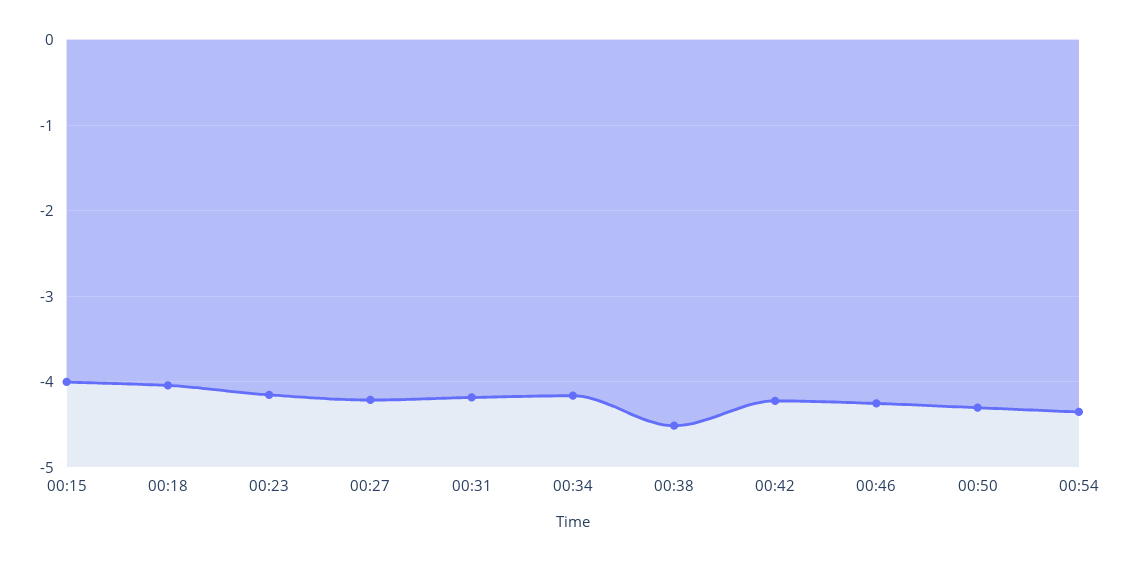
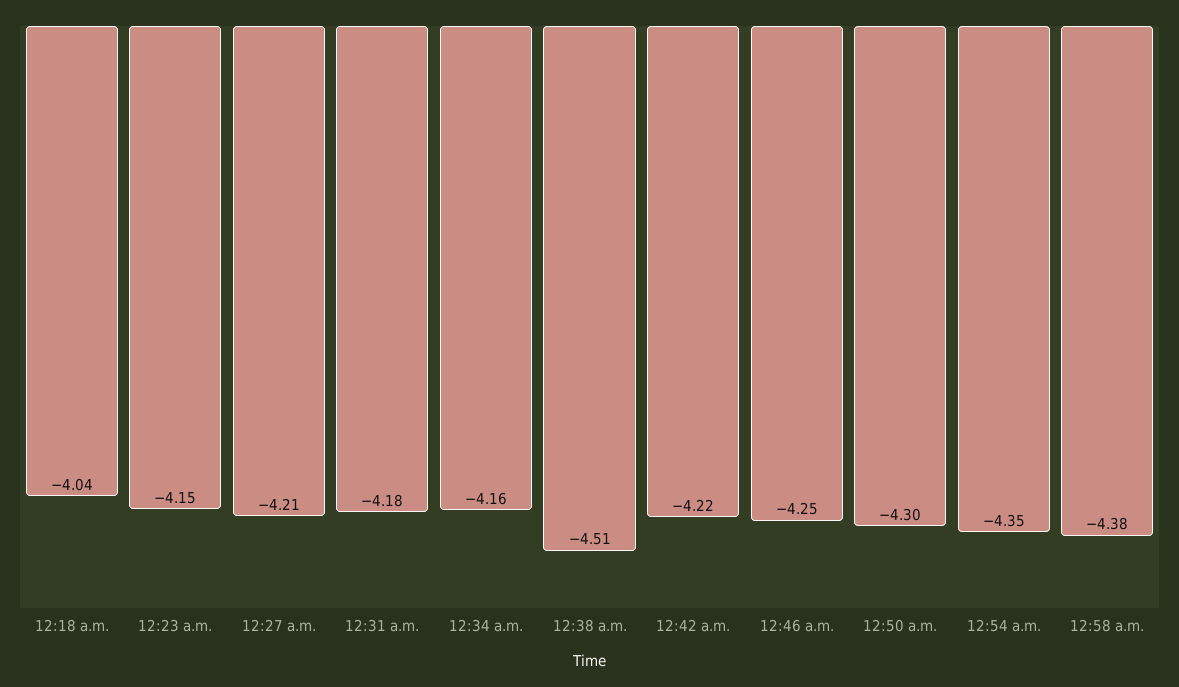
00:15: -4 -> none
12:58 a.m.: none -> -4.38

